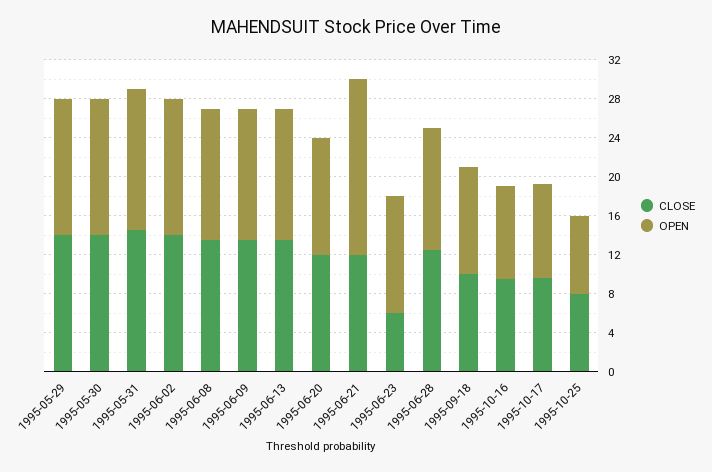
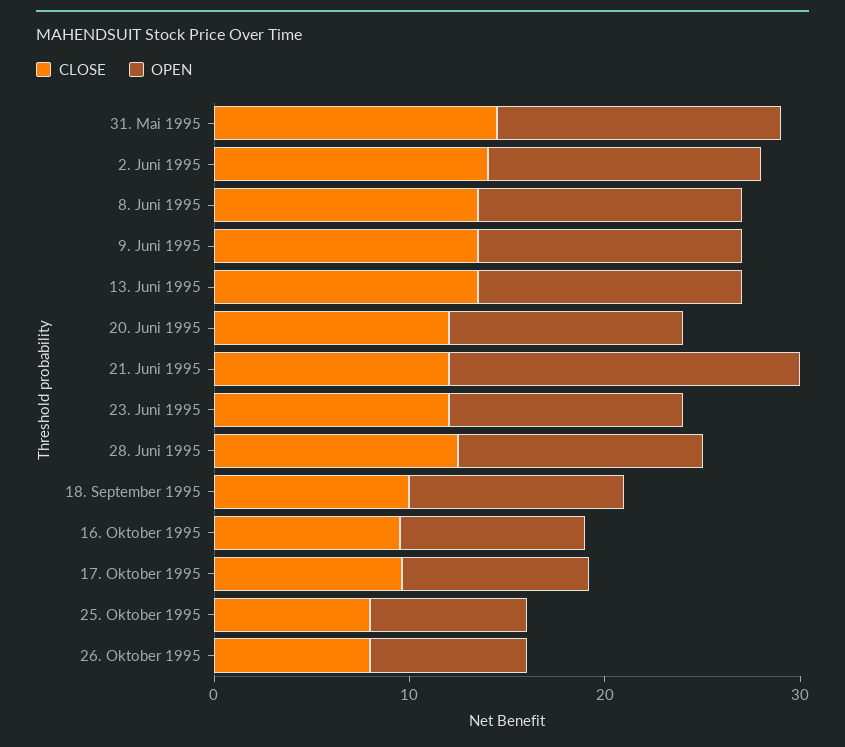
CLOSE, 1995-05-29: 14 -> none
OPEN, 1995-05-29: 14 -> none
CLOSE, 1995-05-30: 14 -> none
OPEN, 1995-05-30: 14 -> none
CLOSE, 1995-06-23: 6 -> 12
CLOSE, 26. Oktober 1995: none -> 8
OPEN, 26. Oktober 1995: none -> 8

